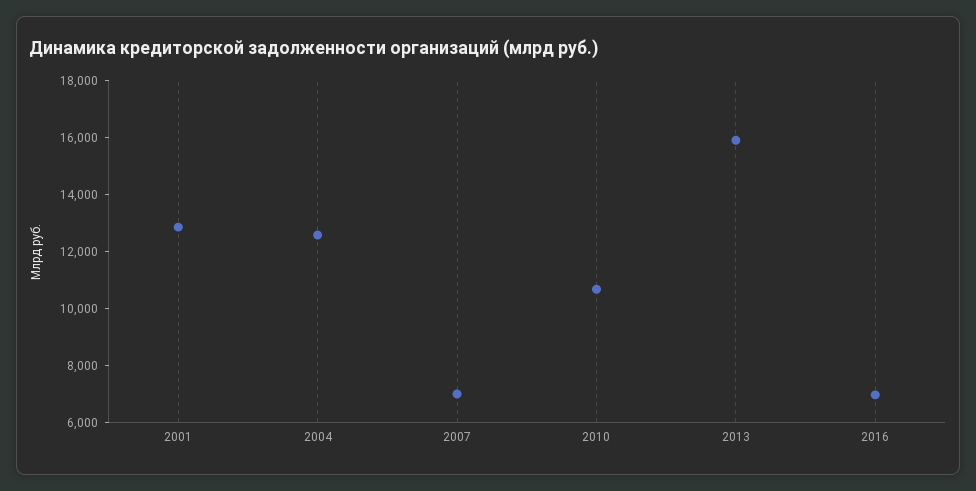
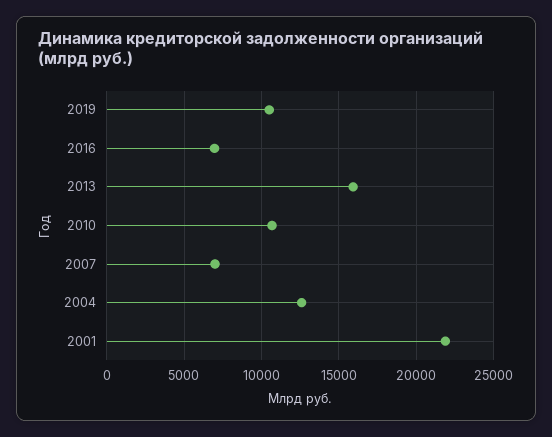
2001: 13000 -> 22000
2019: none -> 10500

